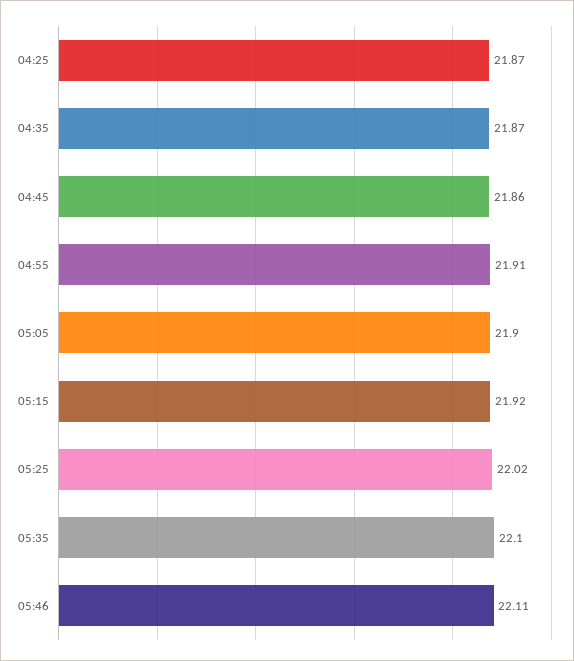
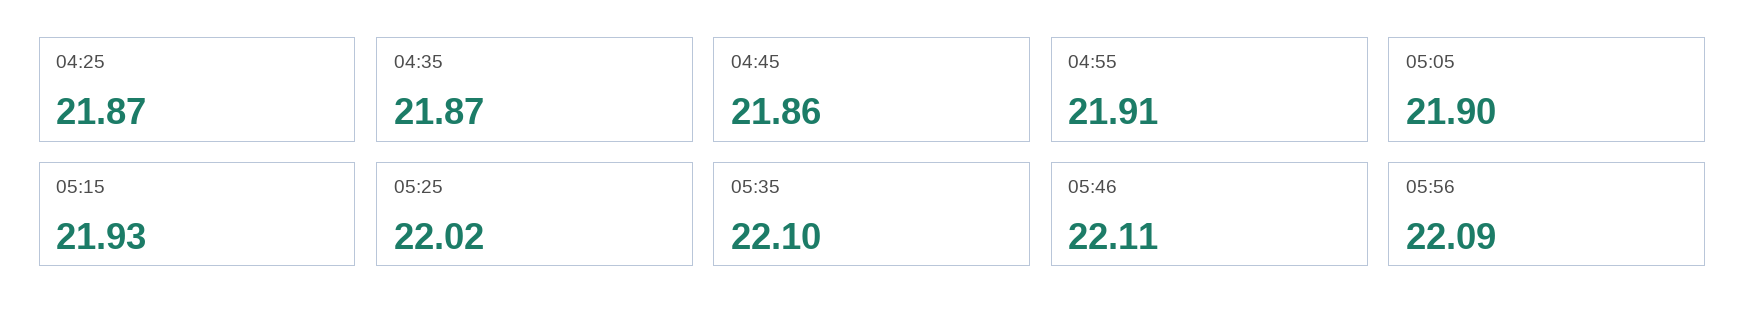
05:15: 21.92 -> 21.93
05:56: none -> 22.09

